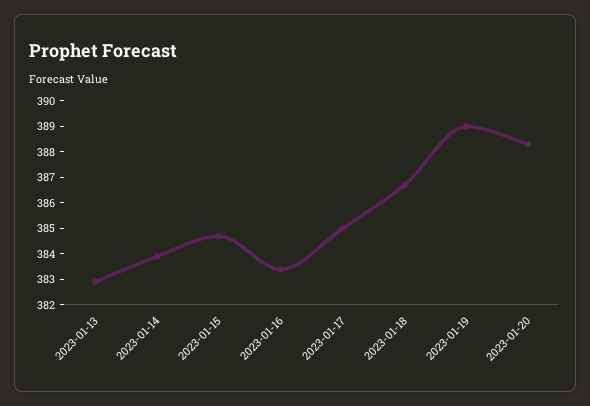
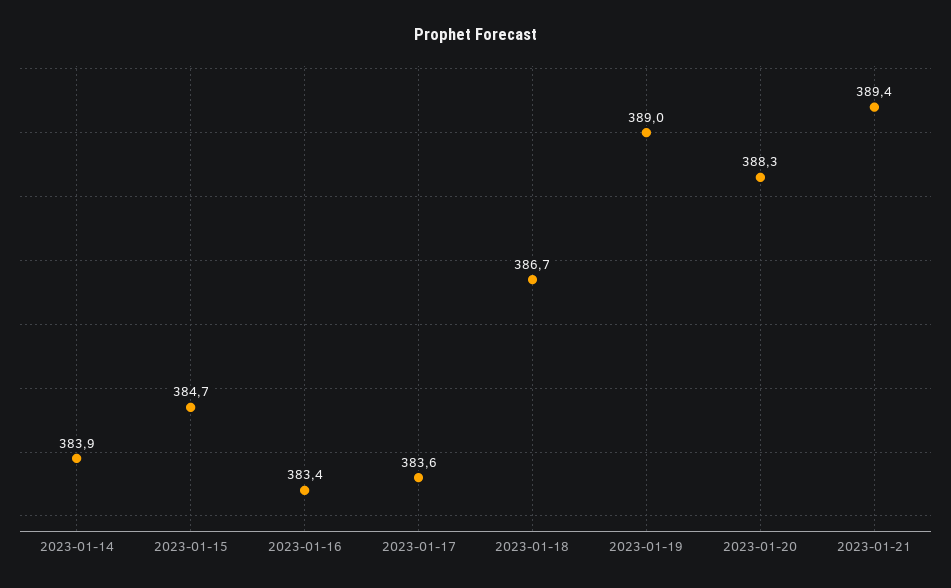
2023-01-13: 383 -> none
2023-01-17: 385 -> 383.6
2023-01-21: none -> 389.4

